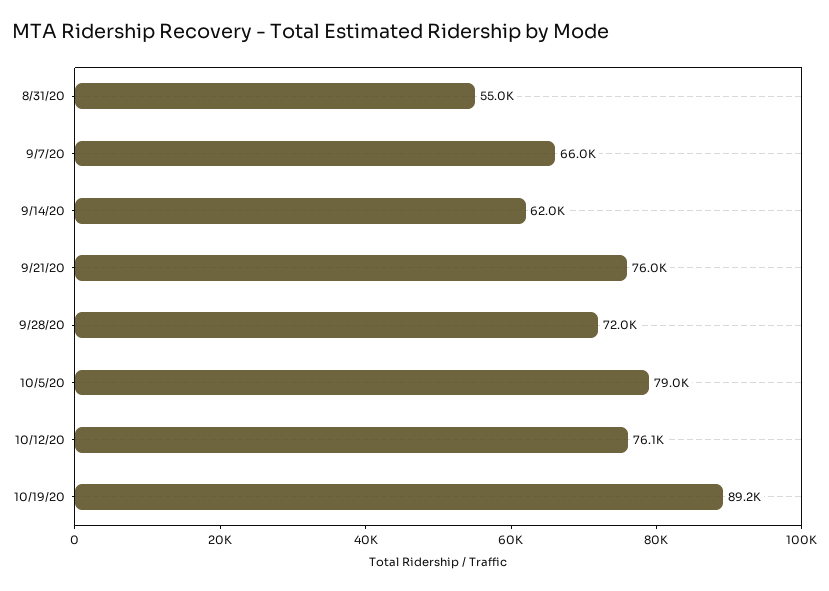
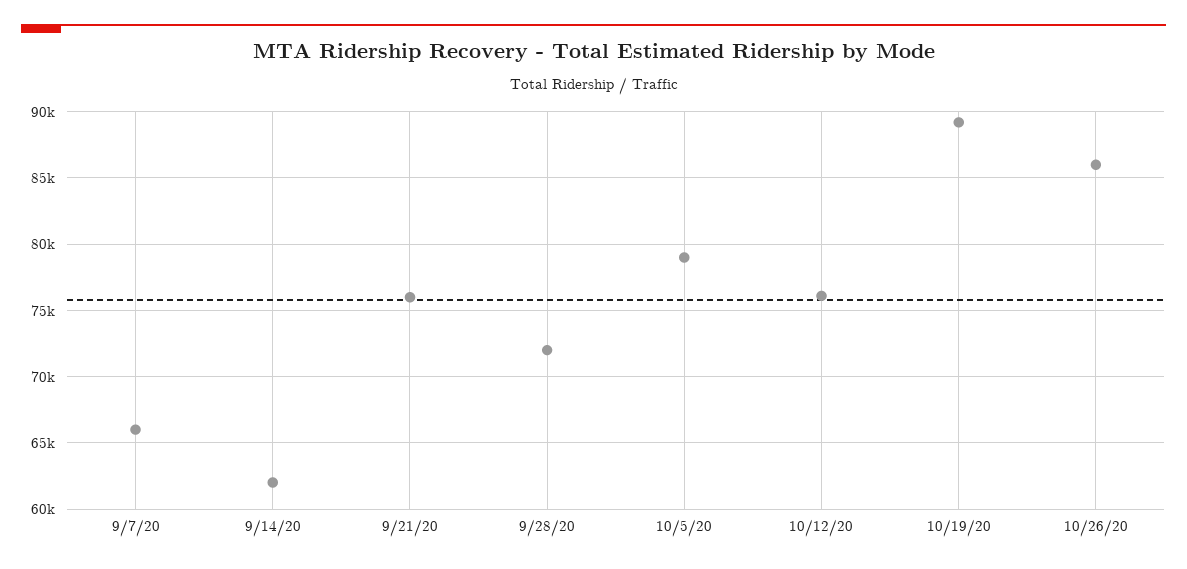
8/31/20: 55000 -> none
10/26/20: none -> 86000

